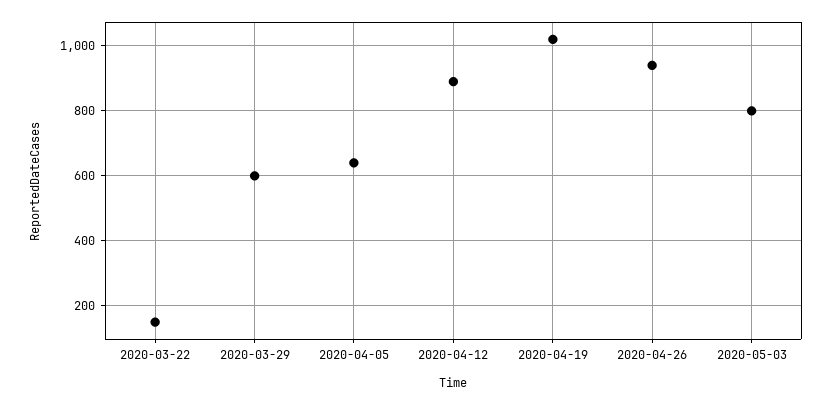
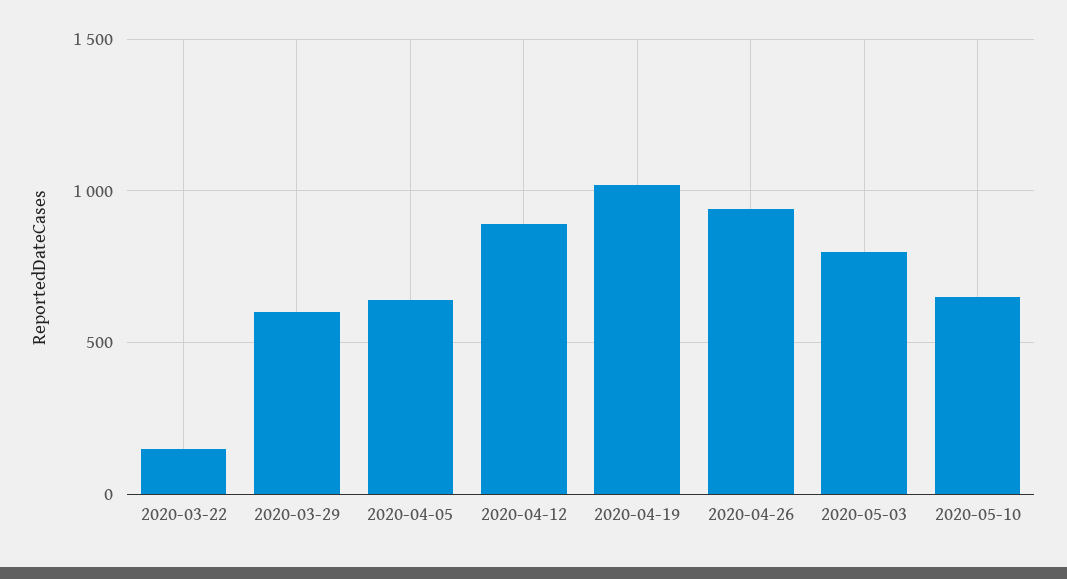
2020-05-10: none -> 650

